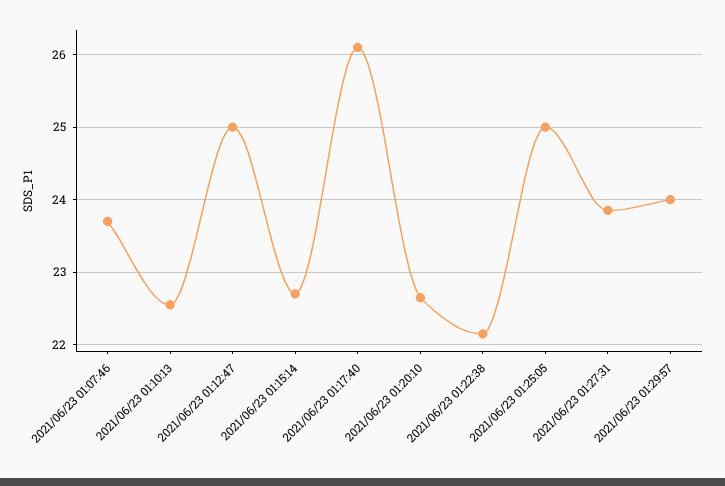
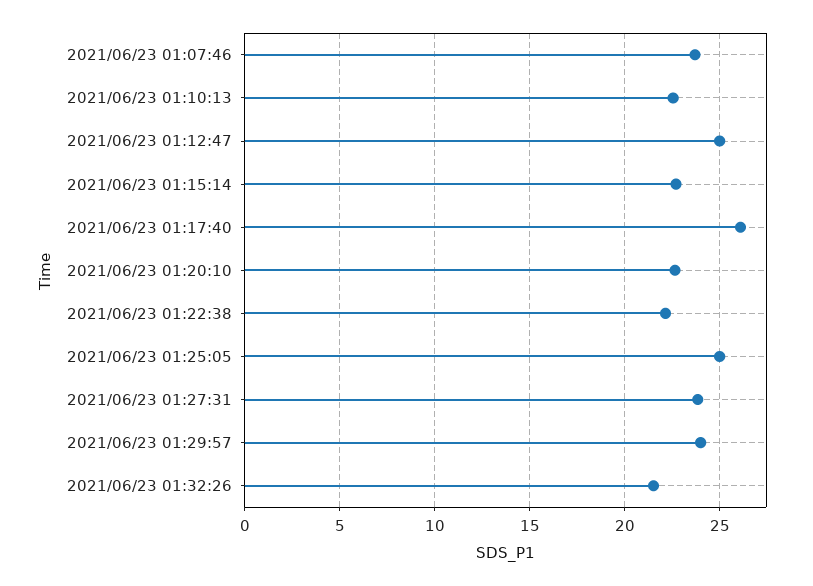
2021/06/23 01:32:26: none -> 21.5

